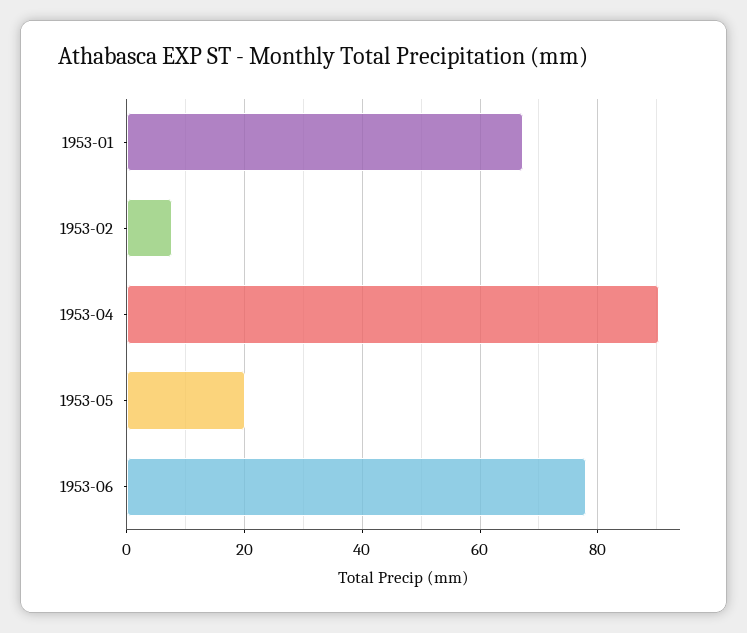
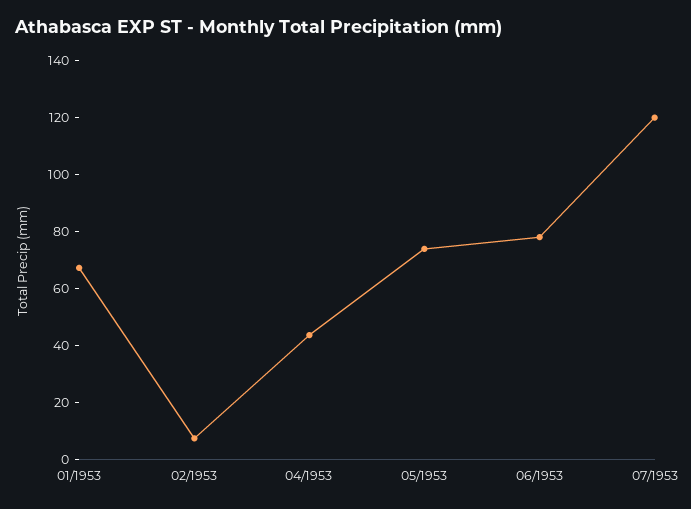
1953-04: 90 -> 45
1953-05: 20 -> 75
07/1953: none -> 120

